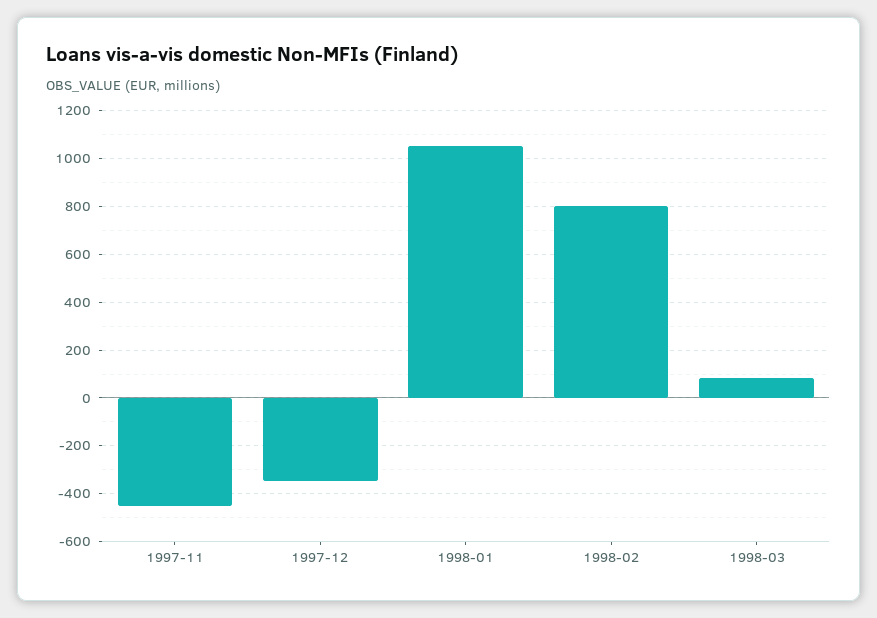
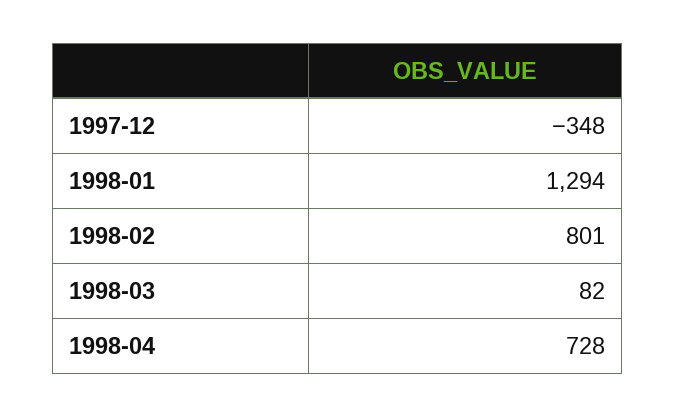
1997-11: -450 -> none
1998-01: 1050 -> 1294
1998-04: none -> 728

